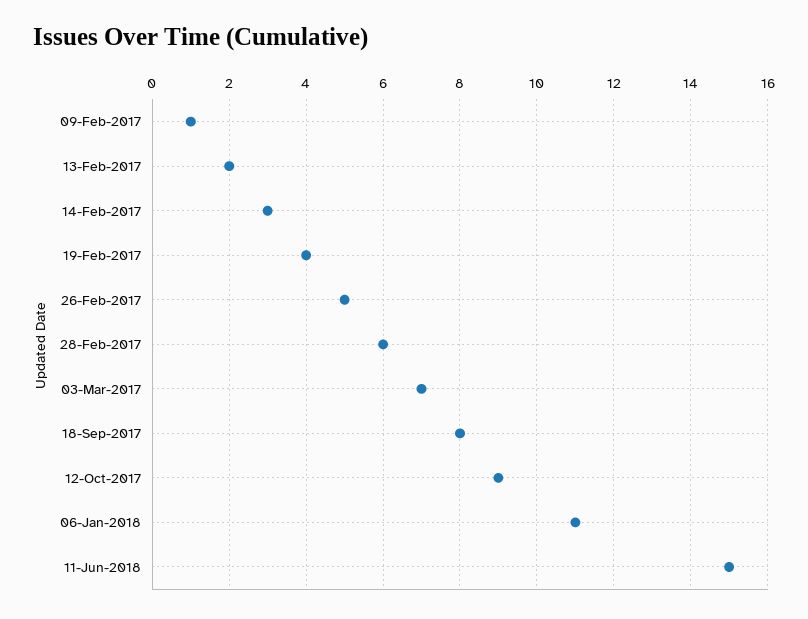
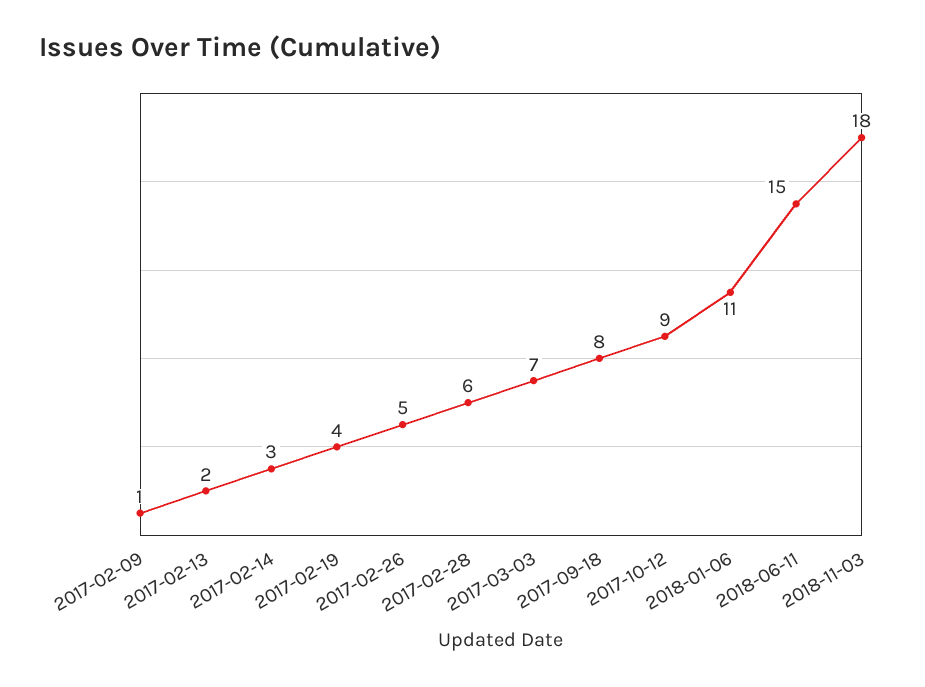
2018-11-03: none -> 18

